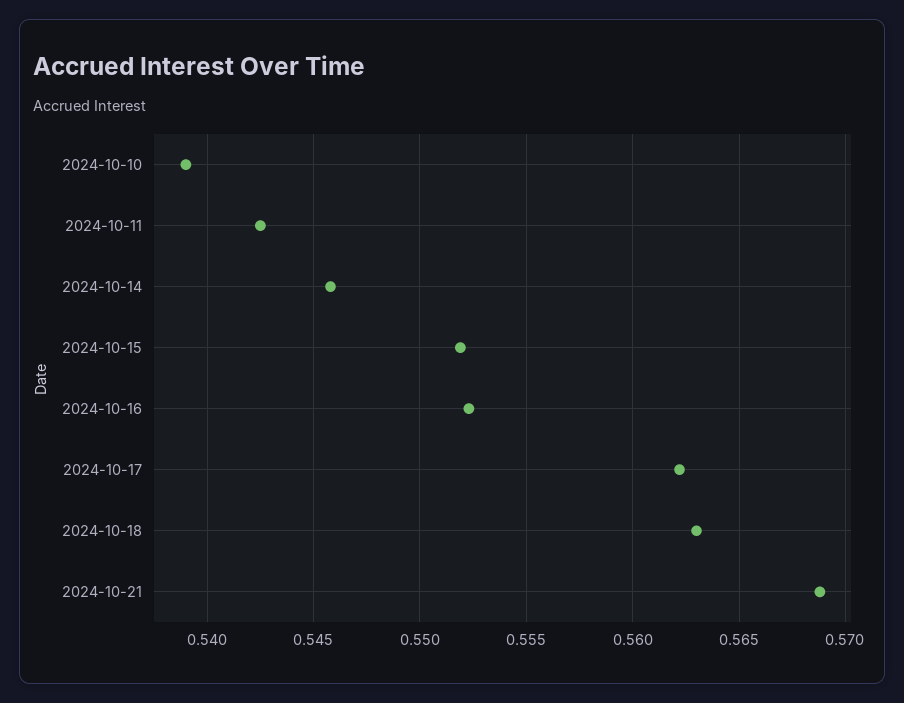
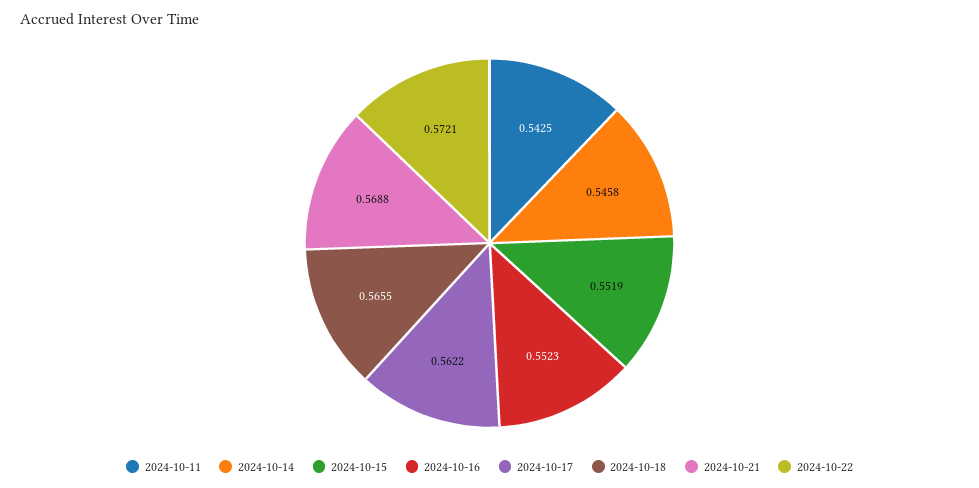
2024-10-10: 0.539 -> none
2024-10-18: 0.563 -> 0.5655
2024-10-22: none -> 0.5721

